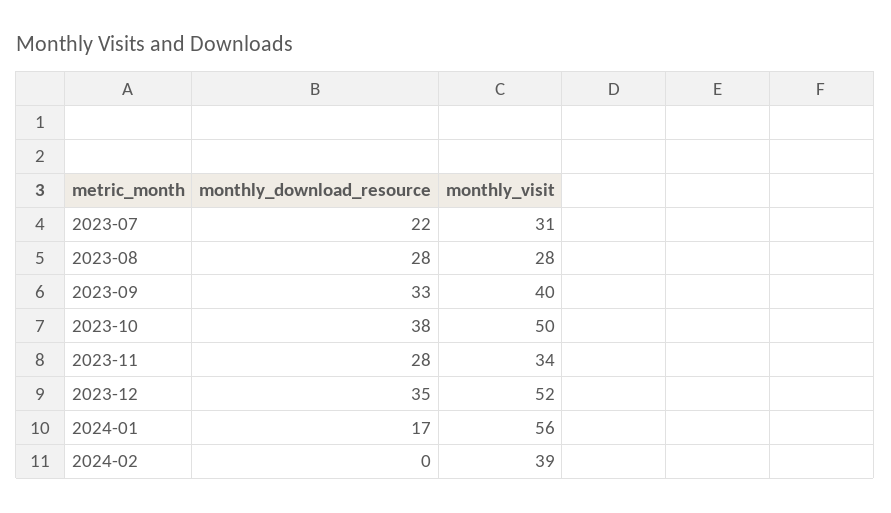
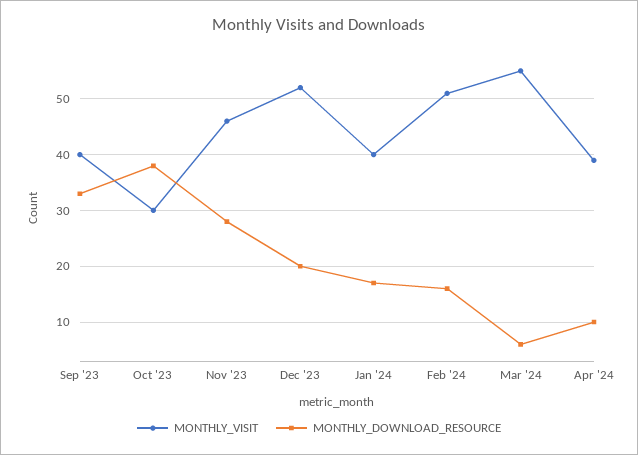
monthly_download_resource, 2023-07: 22 -> none
monthly_visit, 2023-07: 31 -> none
monthly_download_resource, 2023-08: 28 -> none
monthly_visit, 2023-08: 28 -> none
monthly_visit, 2023-10: 50 -> 30
monthly_visit, 2023-11: 34 -> 45
monthly_download_resource, 2023-12: 35 -> 20
monthly_visit, 2024-01: 56 -> 40
monthly_download_resource, 2024-02: 0 -> 15
monthly_visit, 2024-02: 39 -> 50
monthly_visit, Mar '24: none -> 55
monthly_download_resource, Mar '24: none -> 5
monthly_visit, Apr '24: none -> 40
monthly_download_resource, Apr '24: none -> 10

